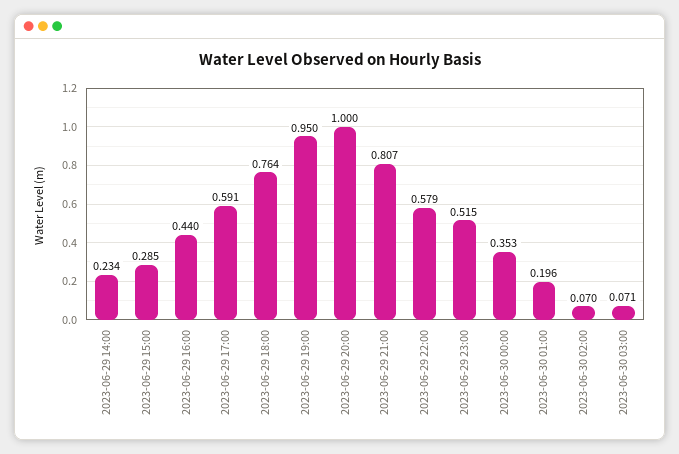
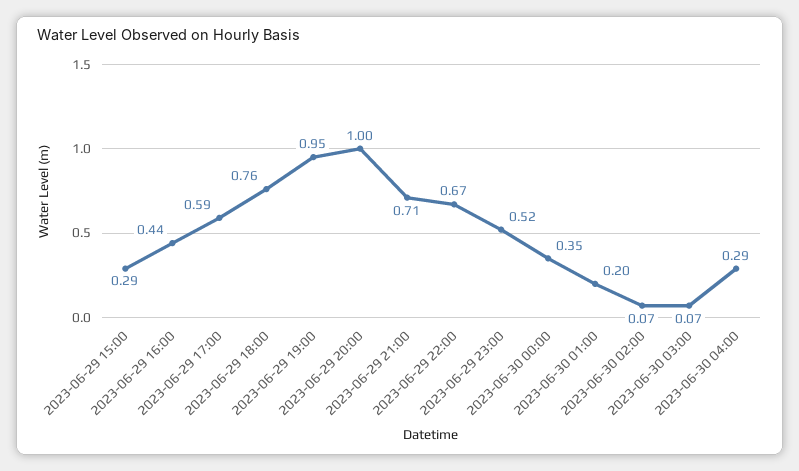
2023-06-29 14:00: 0.234 -> none
2023-06-29 21:00: 0.807 -> 0.71
2023-06-29 22:00: 0.579 -> 0.67
2023-06-30 04:00: none -> 0.29

